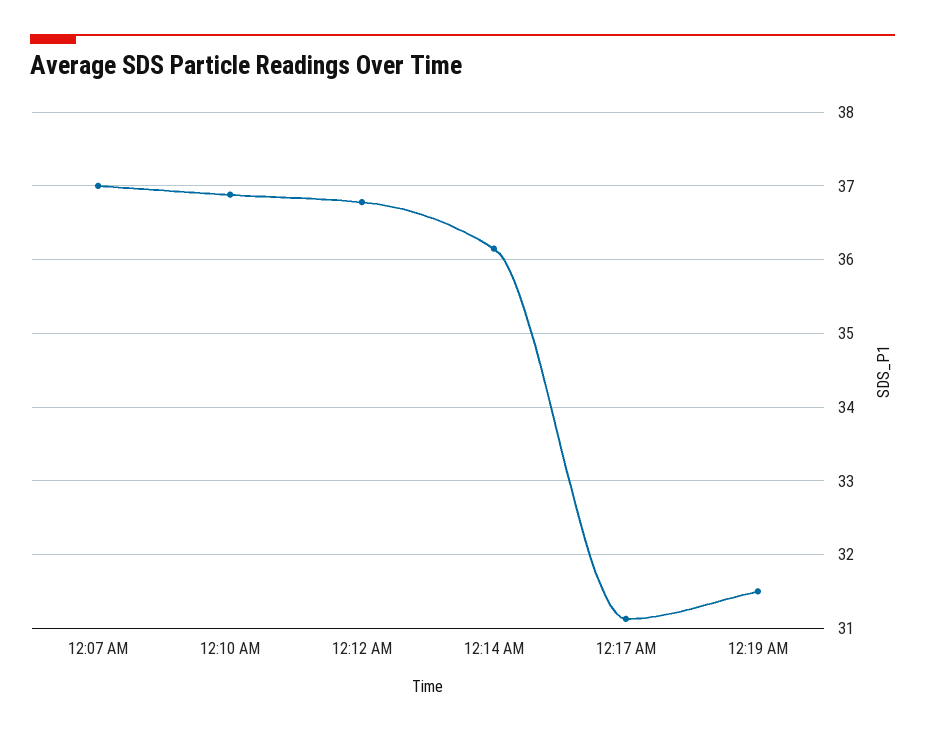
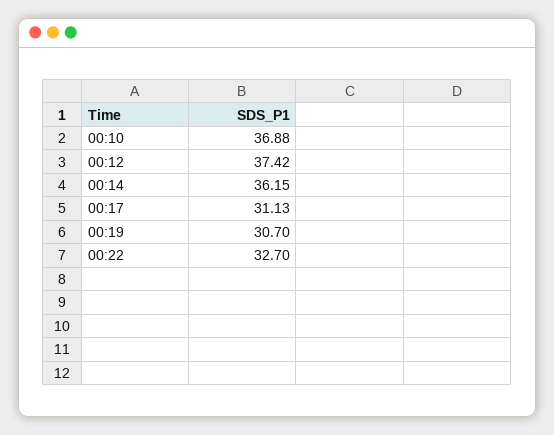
12:07 AM: 37 -> none
12:12 AM: 36.8 -> 37.42
12:19 AM: 31.5 -> 30.7
00:22: none -> 32.7

